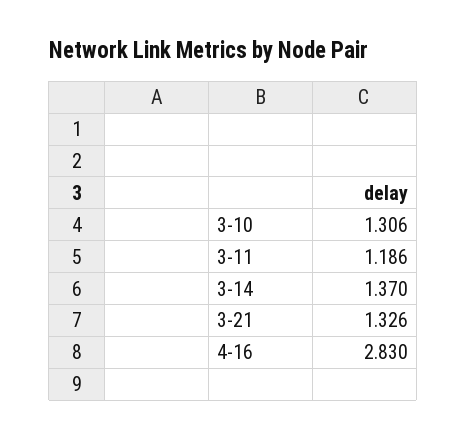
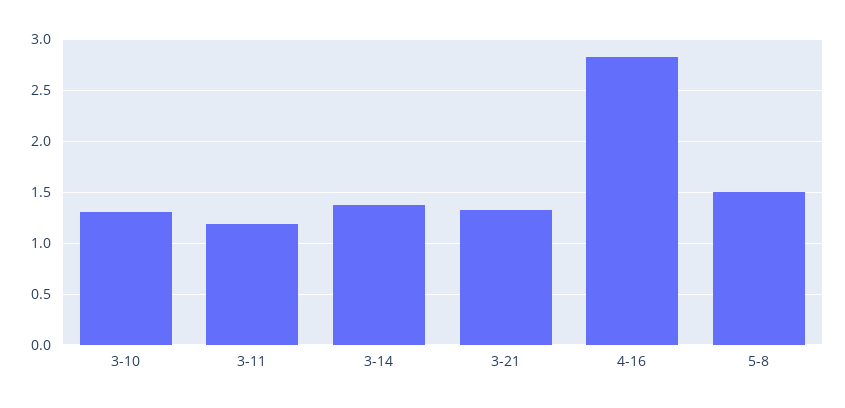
5-8: none -> 1.5

